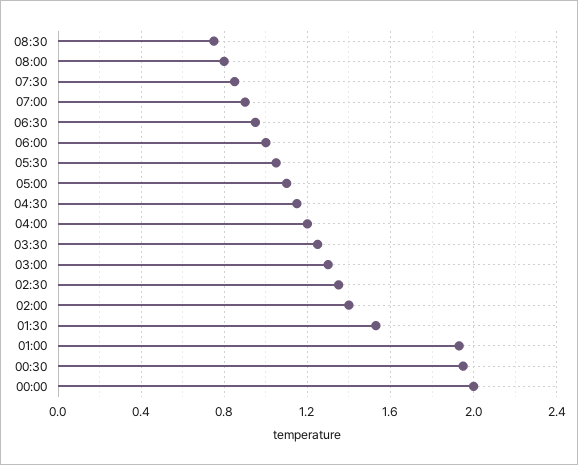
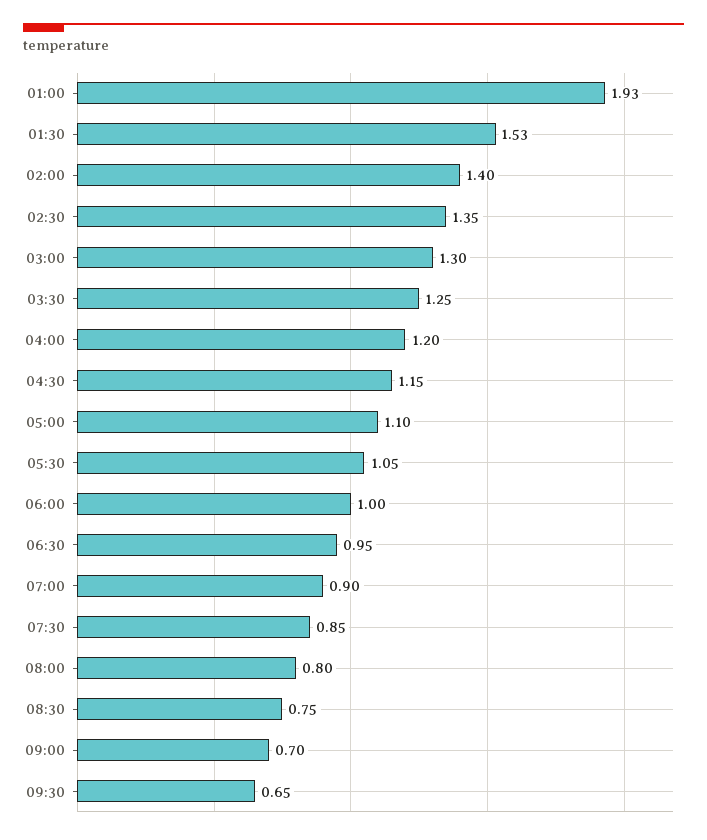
00:30: 1.95 -> none
00:00: 2 -> none
09:00: none -> 0.7
09:30: none -> 0.65

